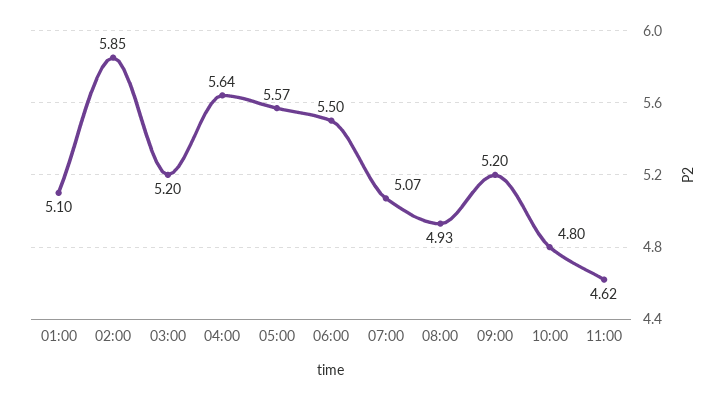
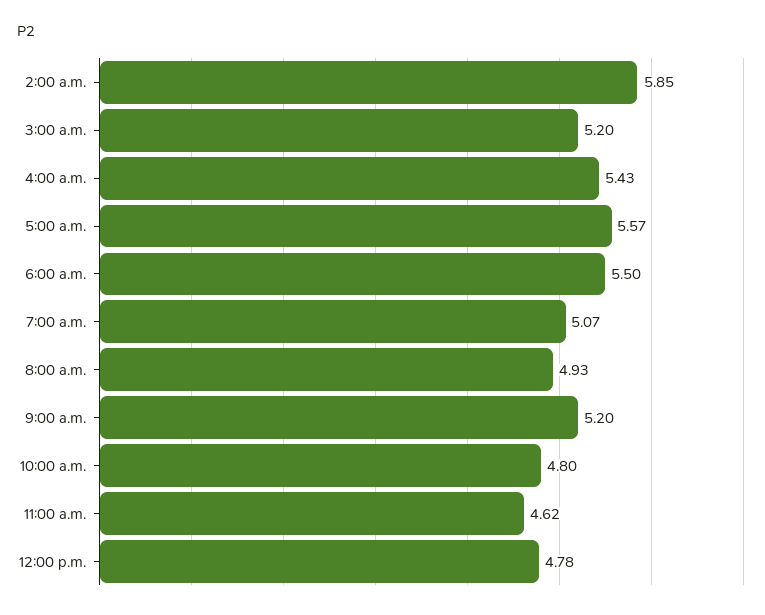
01:00: 5.1 -> none
04:00: 5.64 -> 5.43
12:00 p.m.: none -> 4.78

